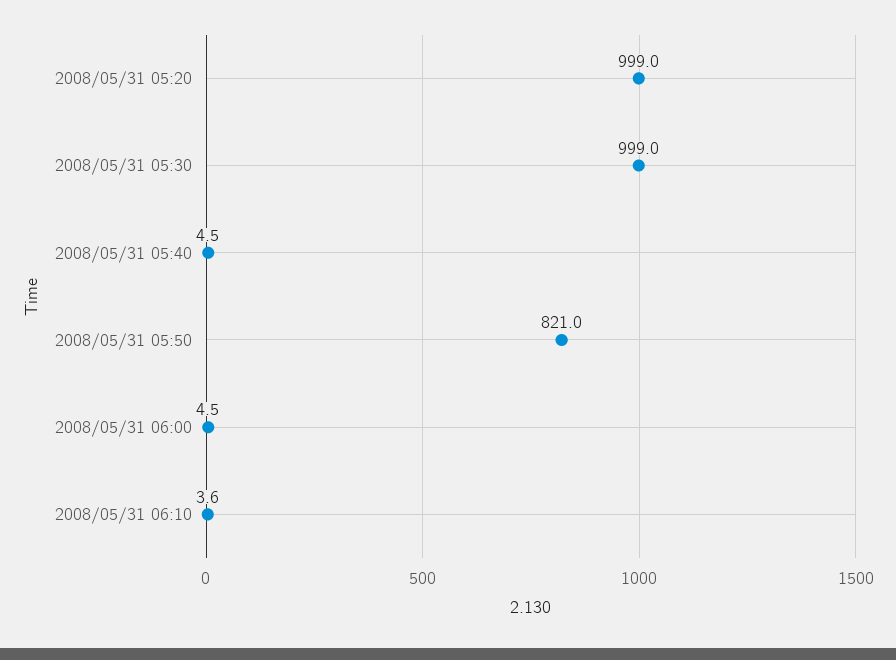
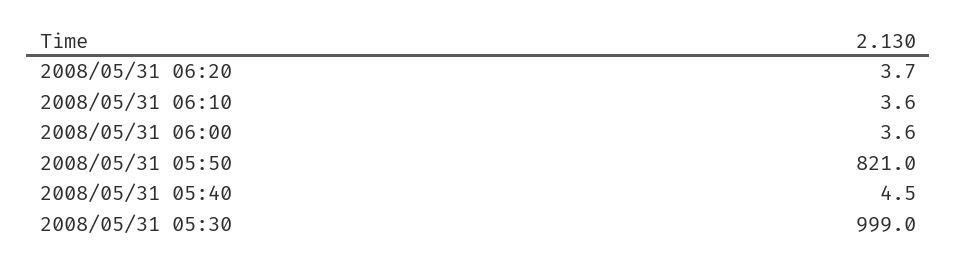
2008/05/31 05:20: 999 -> none
2008/05/31 06:00: 4.5 -> 3.6
2008/05/31 06:20: none -> 3.7

